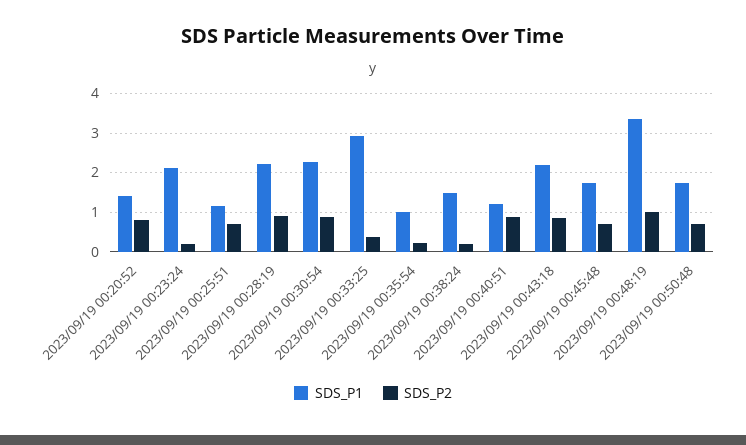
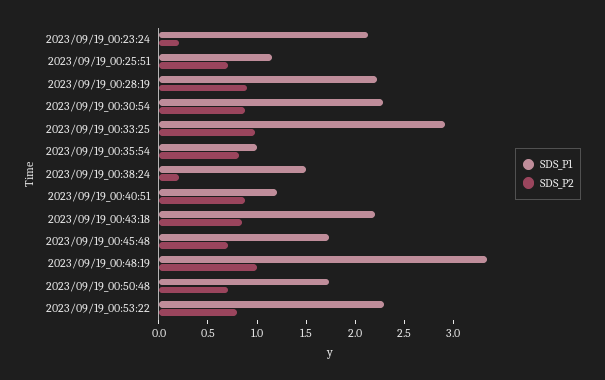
SDS_P1, 2023/09/19 00:20:52: 1.4 -> none
SDS_P2, 2023/09/19 00:20:52: 0.8 -> none
SDS_P2, 2023/09/19 00:33:25: 0.4 -> 1
SDS_P2, 2023/09/19 00:35:54: 0.2 -> 0.8
SDS_P1, 2023/09/19_00:53:22: none -> 2.3
SDS_P2, 2023/09/19_00:53:22: none -> 0.8

